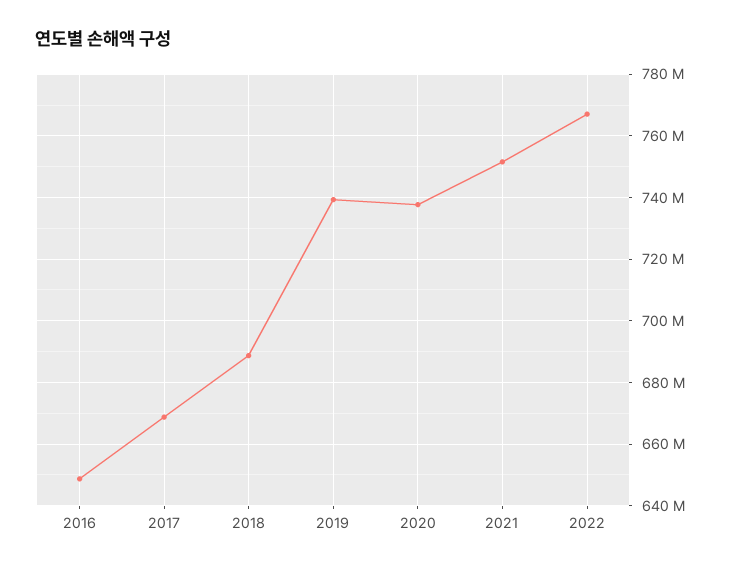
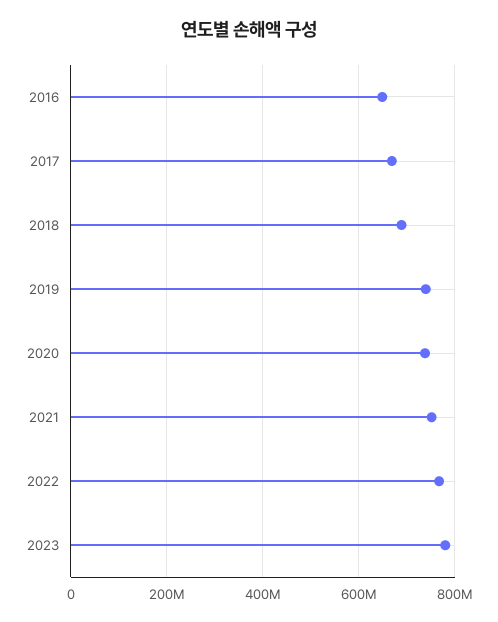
2023: none -> 780000000

